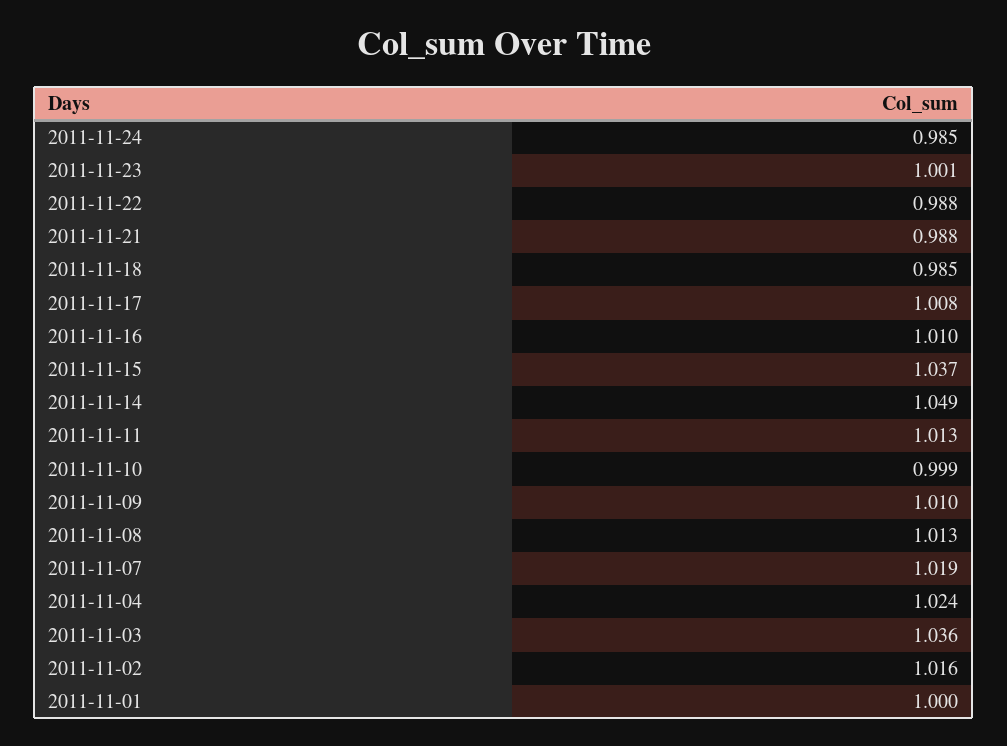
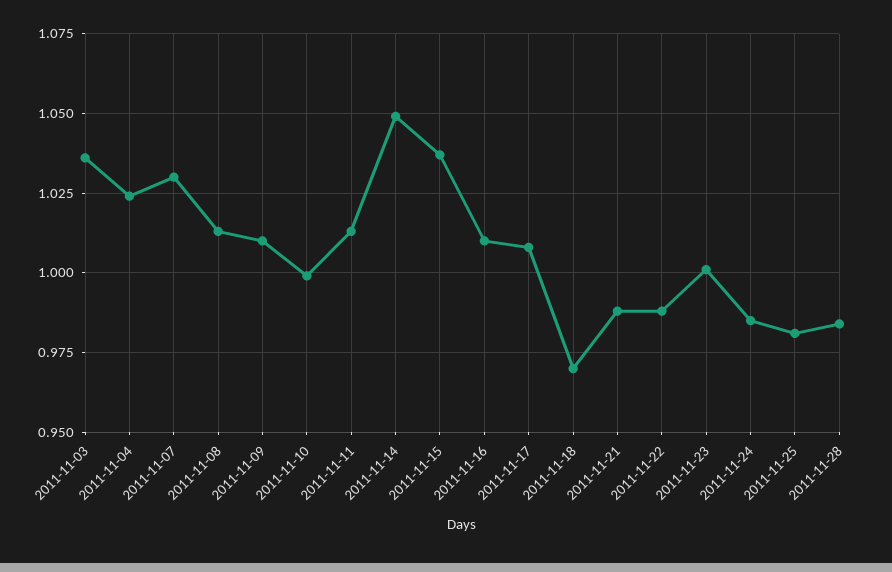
2011-11-18: 0.985 -> 0.97
2011-11-07: 1.019 -> 1.03
2011-11-02: 1.016 -> none
2011-11-01: 1 -> none
2011-11-25: none -> 0.98
2011-11-28: none -> 0.985

